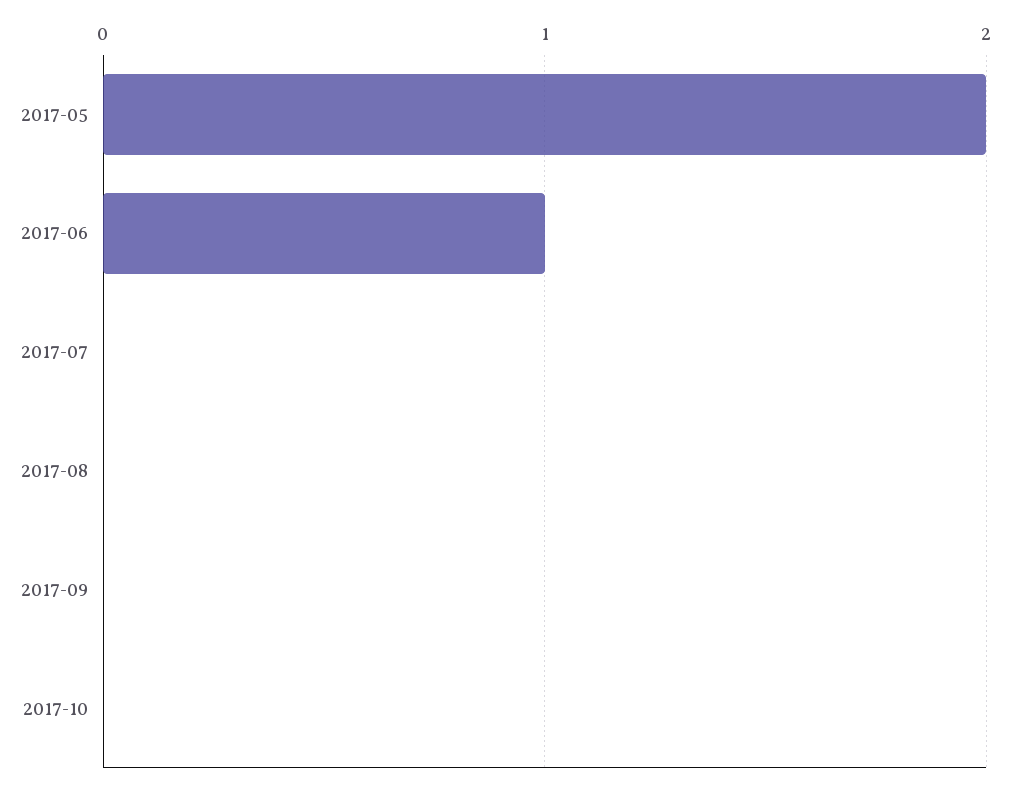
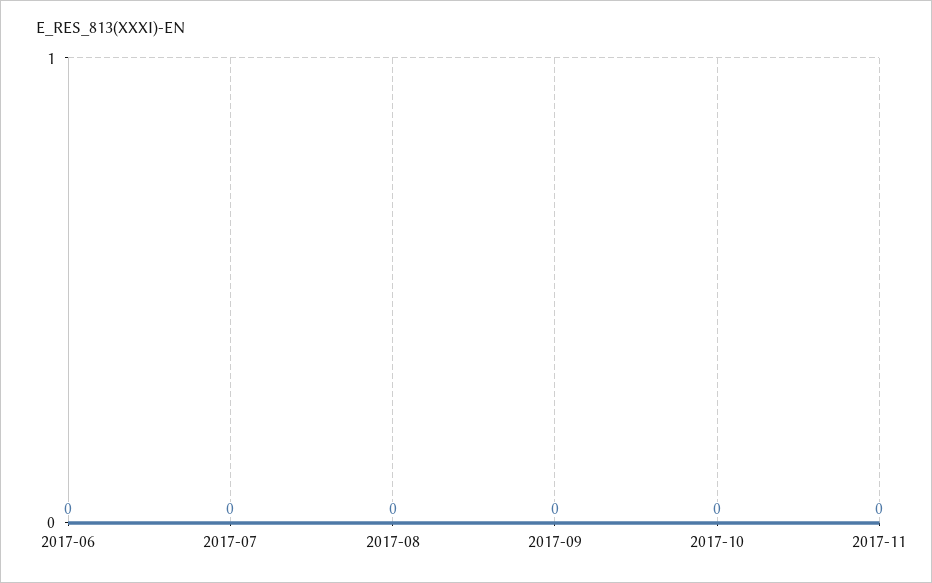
2017-05: 2 -> none
2017-06: 1 -> 0
2017-11: none -> 0

